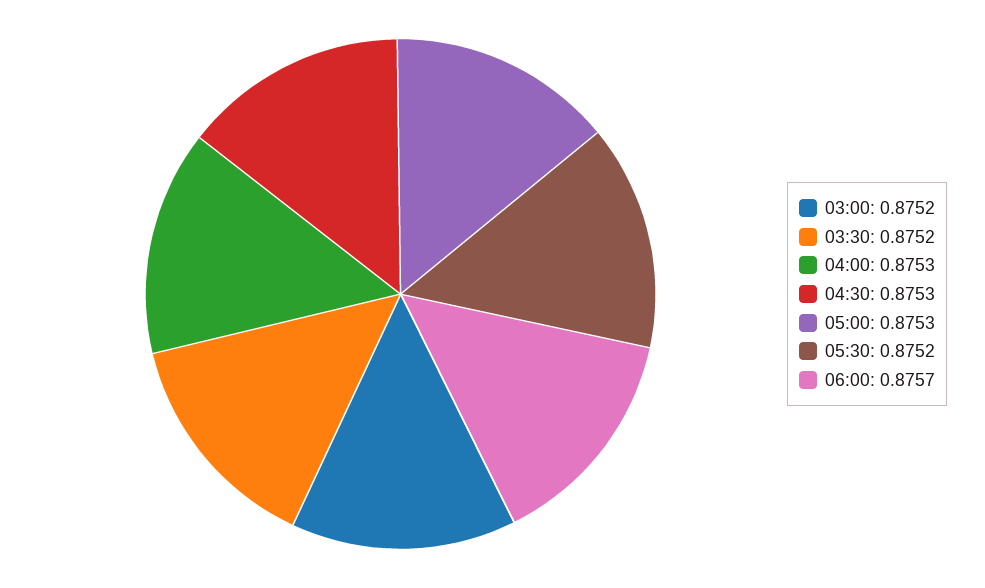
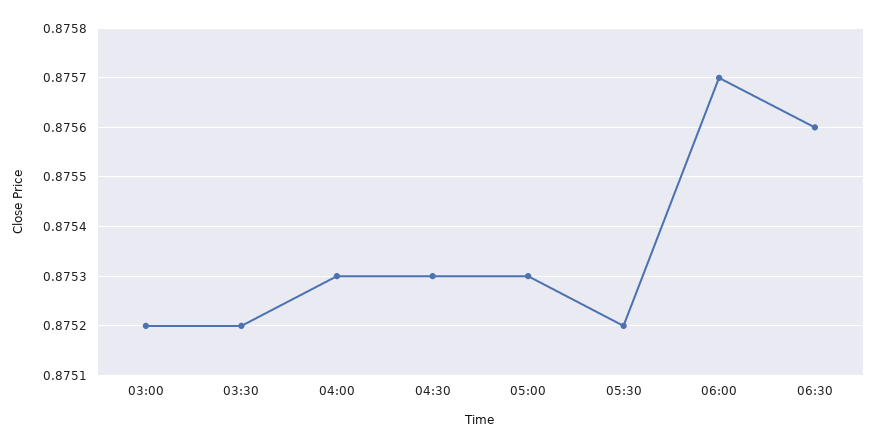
06:30: none -> 0.8756

